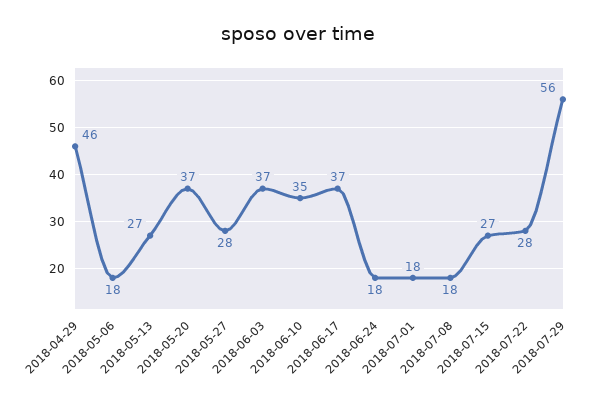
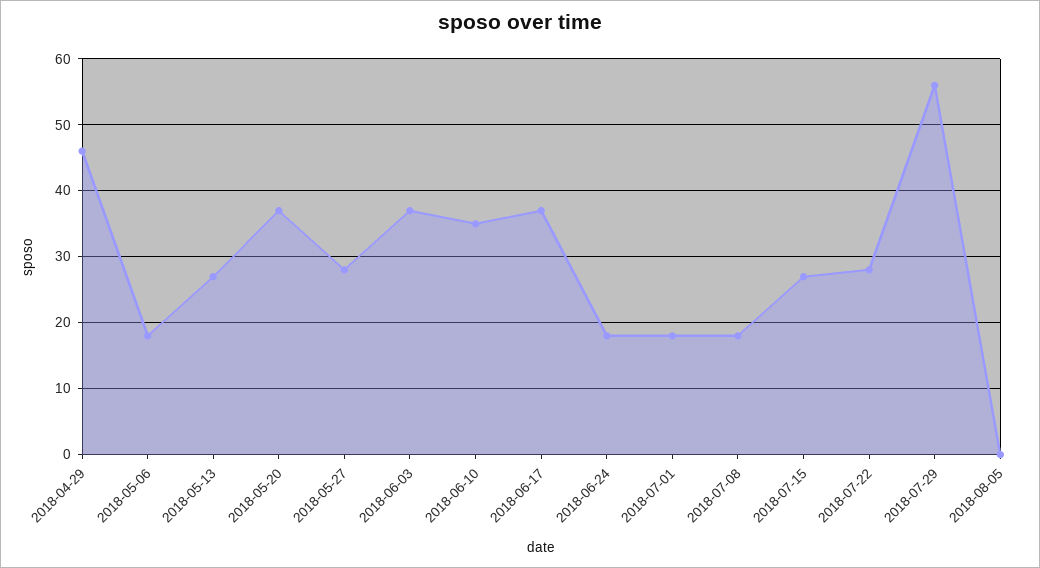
2018-08-05: none -> 0

